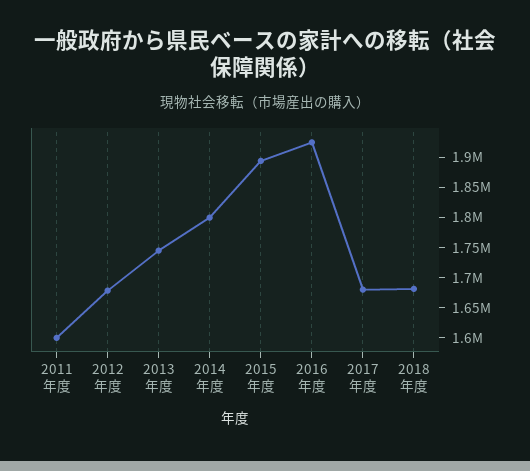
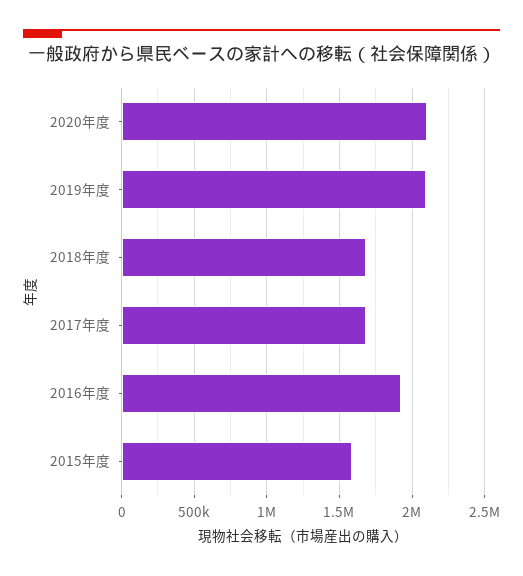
2011年度: 1600000 -> none
2012年度: 1675000 -> none
2013年度: 1750000 -> none
2014年度: 1800000 -> none
2015年度: 1900000 -> 1600000
2020年度: none -> 2100000
2019年度: none -> 2100000

